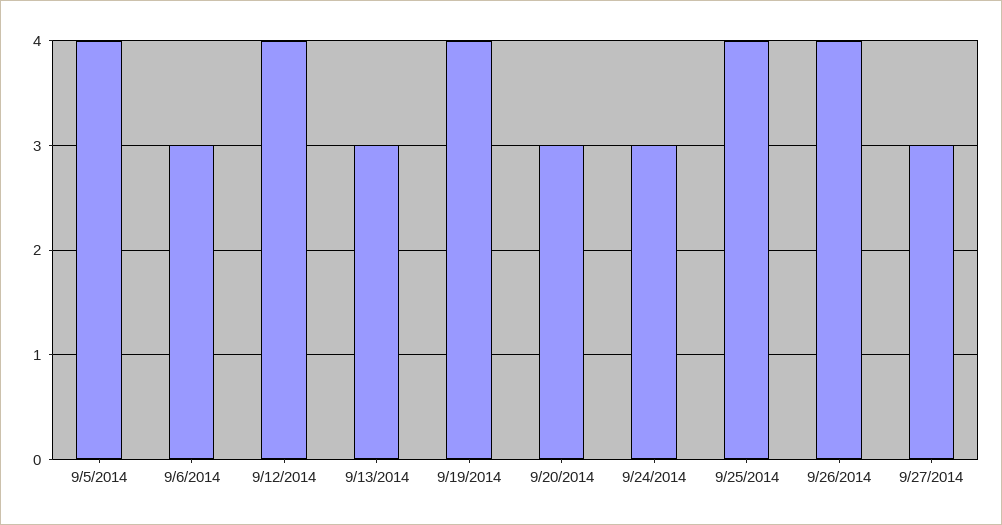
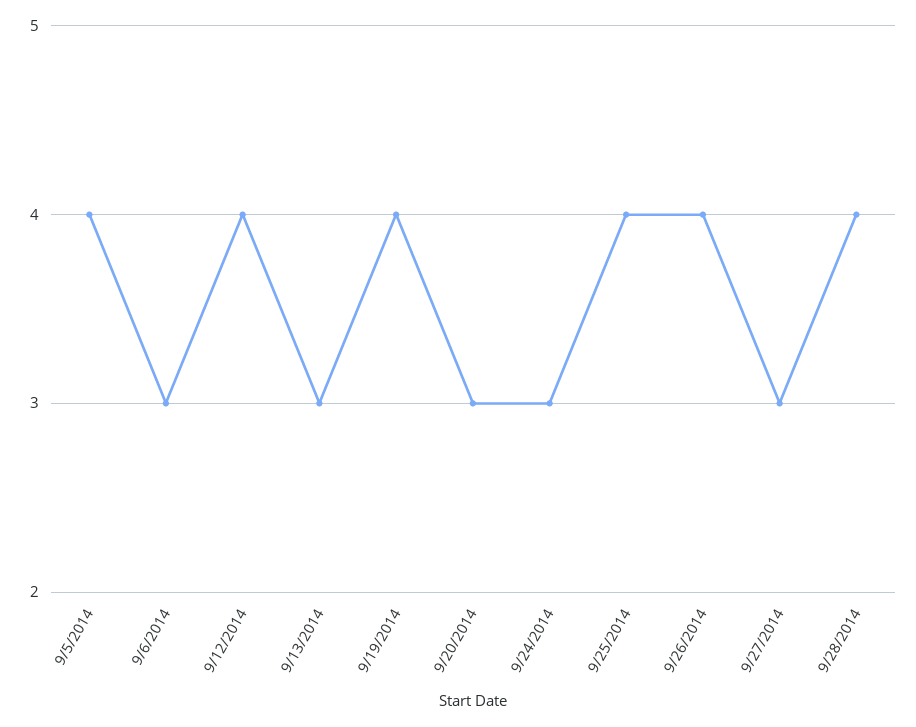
9/28/2014: none -> 4

